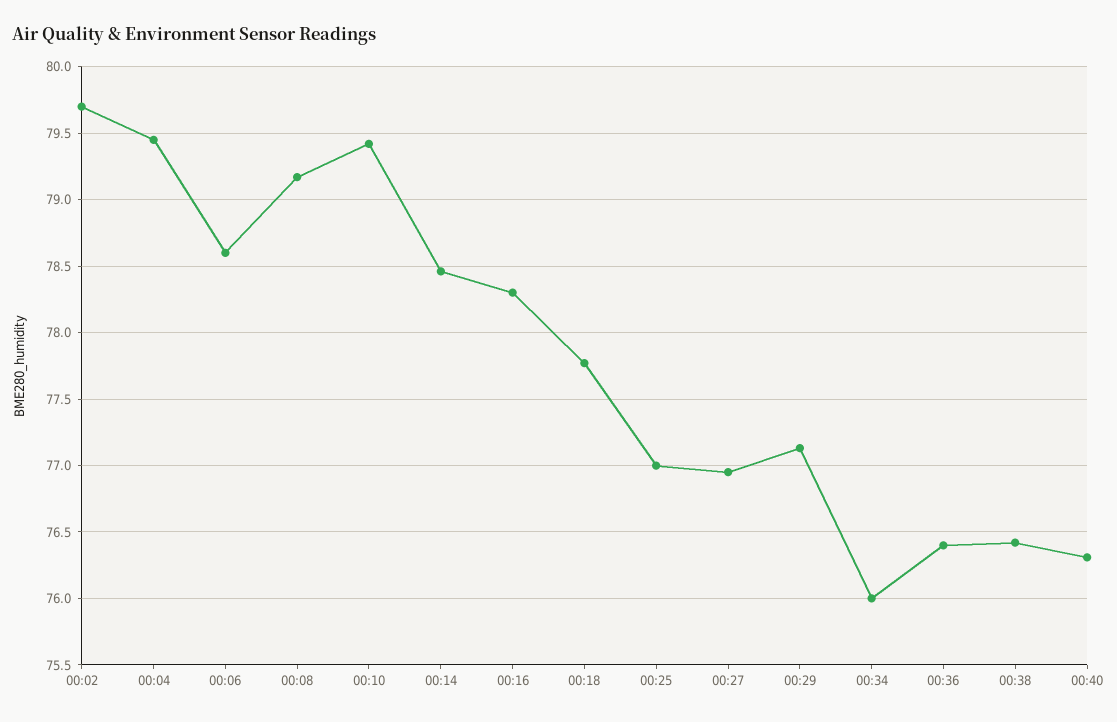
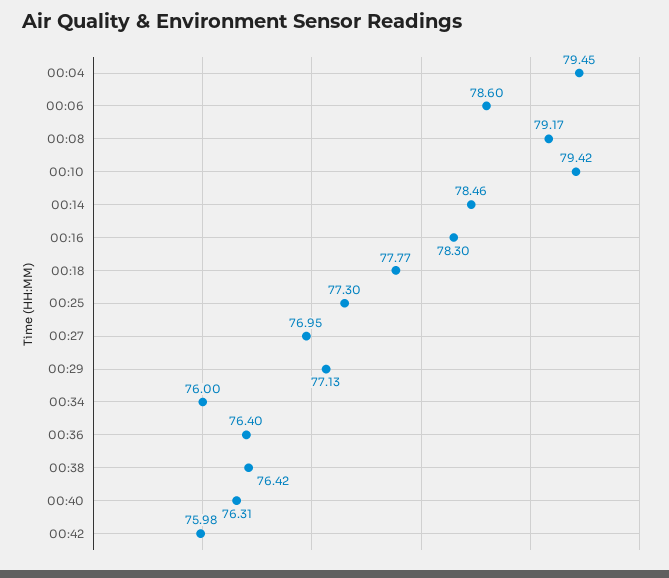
00:02: 79.7 -> none
00:25: 77 -> 77.3
00:42: none -> 75.98

